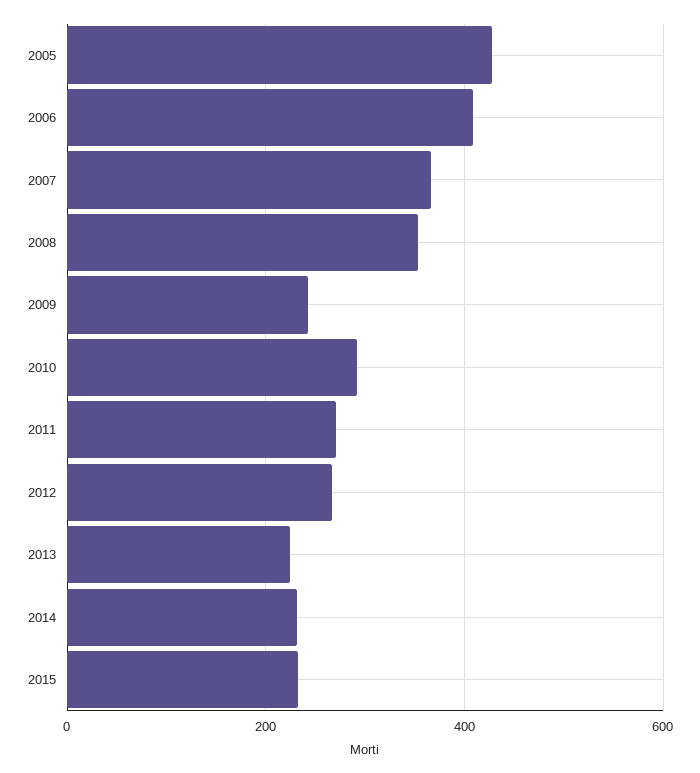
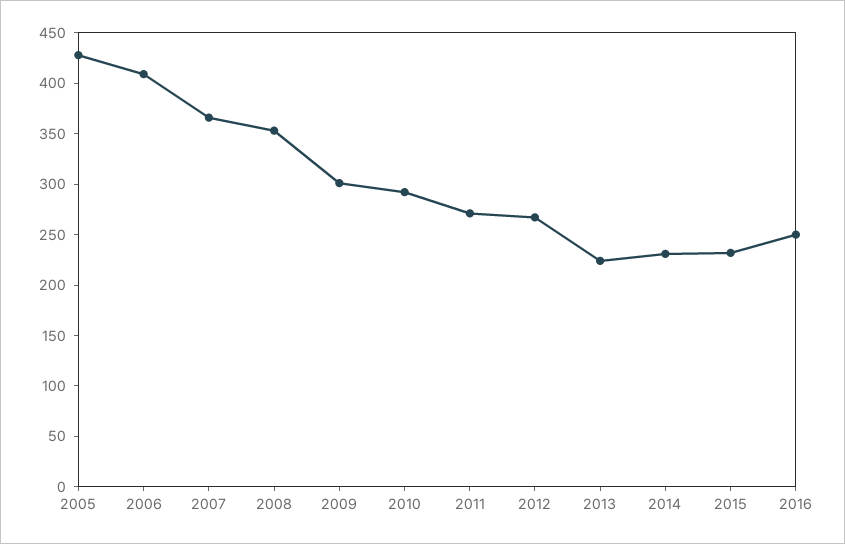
2009: 240 -> 300
2016: none -> 250

